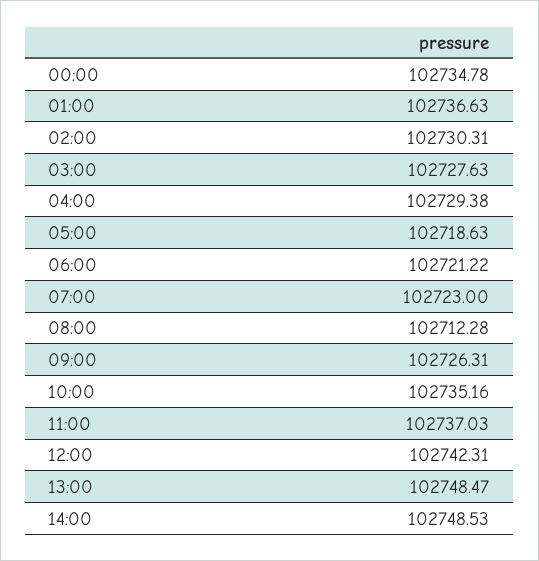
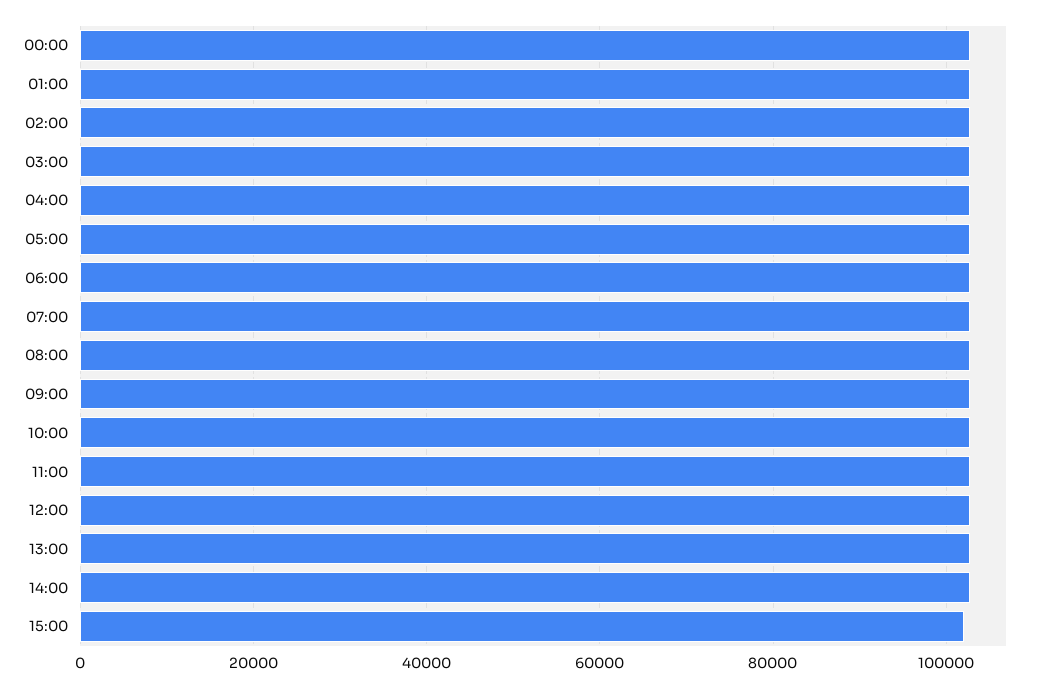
15:00: none -> 102000

